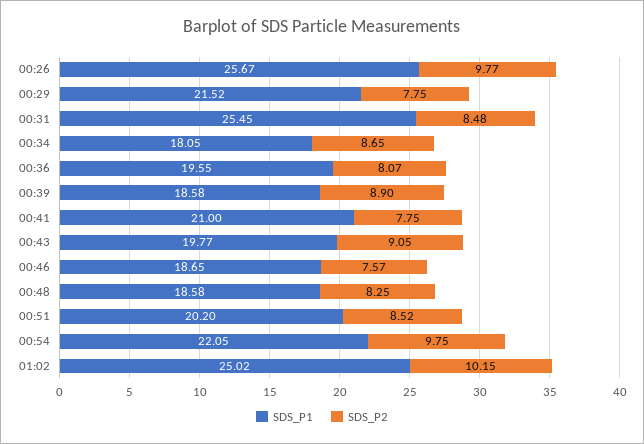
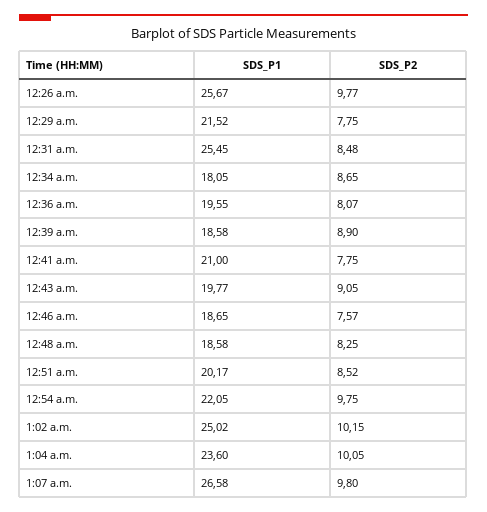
SDS_P1, 00:51: 20.2 -> 20.17
SDS_P1, 1:04 a.m.: none -> 23.6
SDS_P2, 1:04 a.m.: none -> 10.05
SDS_P1, 1:07 a.m.: none -> 26.58
SDS_P2, 1:07 a.m.: none -> 9.8

